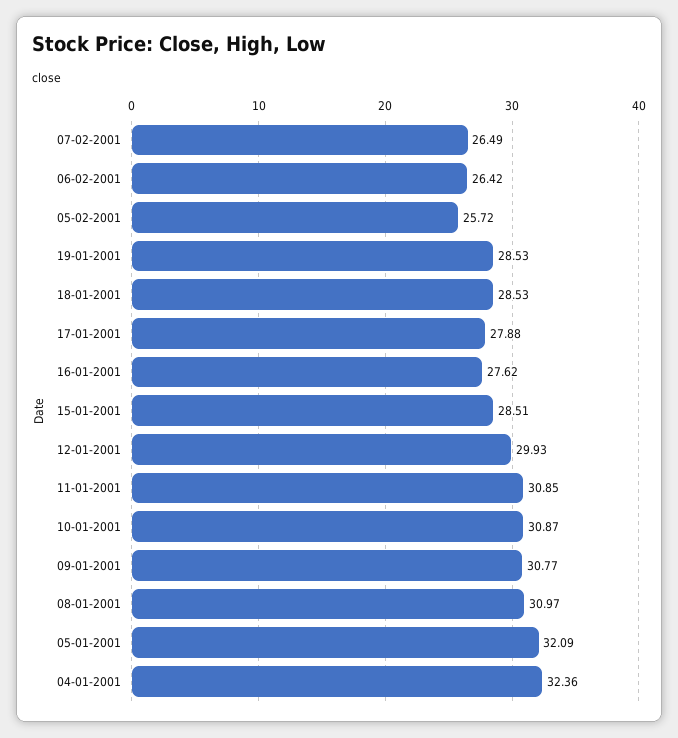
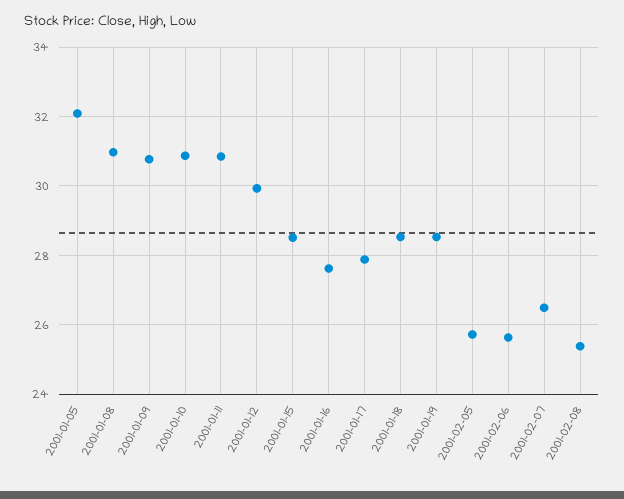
06-02-2001: 26.42 -> 25.6
04-01-2001: 32.36 -> none
2001-02-08: none -> 25.4

